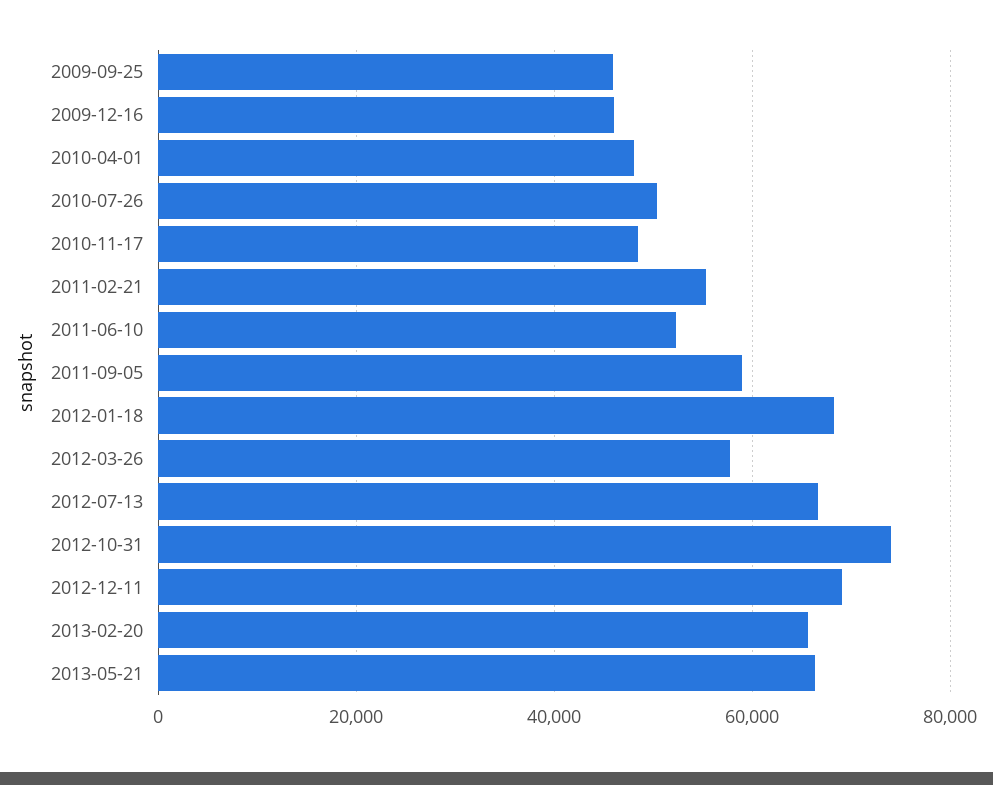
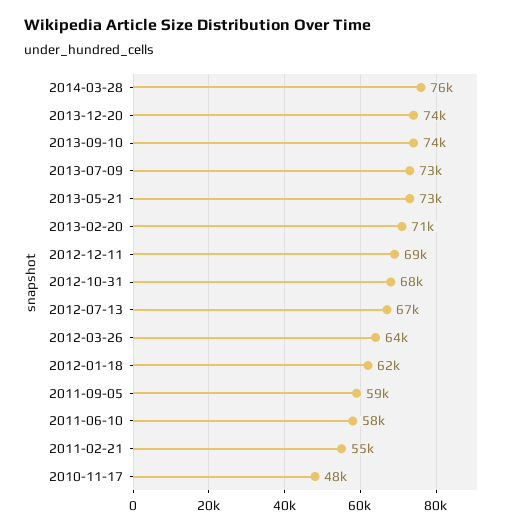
2009-09-25: 46000 -> none
2009-12-16: 46000 -> none
2010-04-01: 48000 -> none
2010-07-26: 50000 -> none
2011-06-10: 52000 -> 58000
2012-01-18: 68000 -> 62000
2012-03-26: 58000 -> 64000
2012-10-31: 74000 -> 68000
2013-02-20: 66000 -> 71000
2013-05-21: 66000 -> 73000
2014-03-28: none -> 76000
2013-12-20: none -> 74000
2013-09-10: none -> 74000
2013-07-09: none -> 73000

